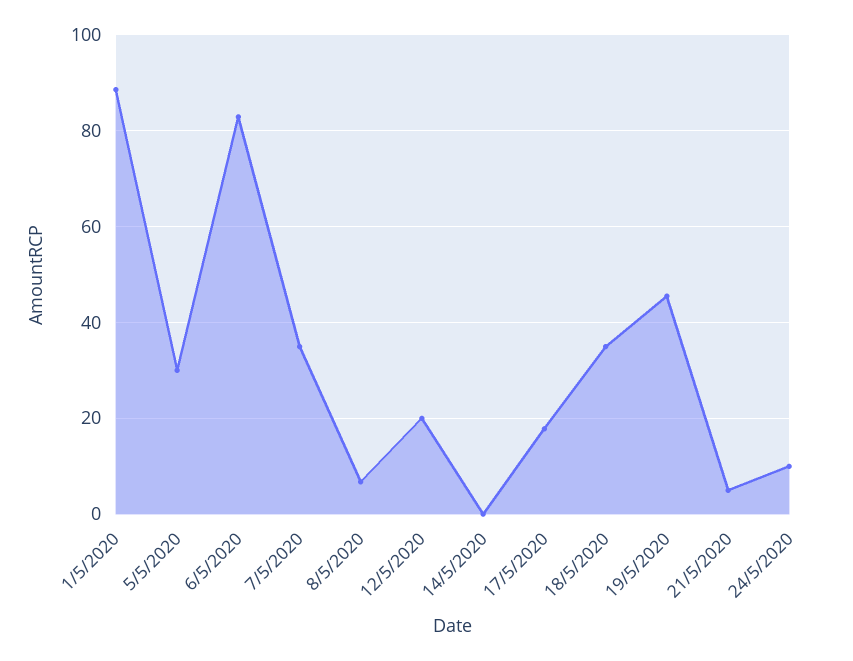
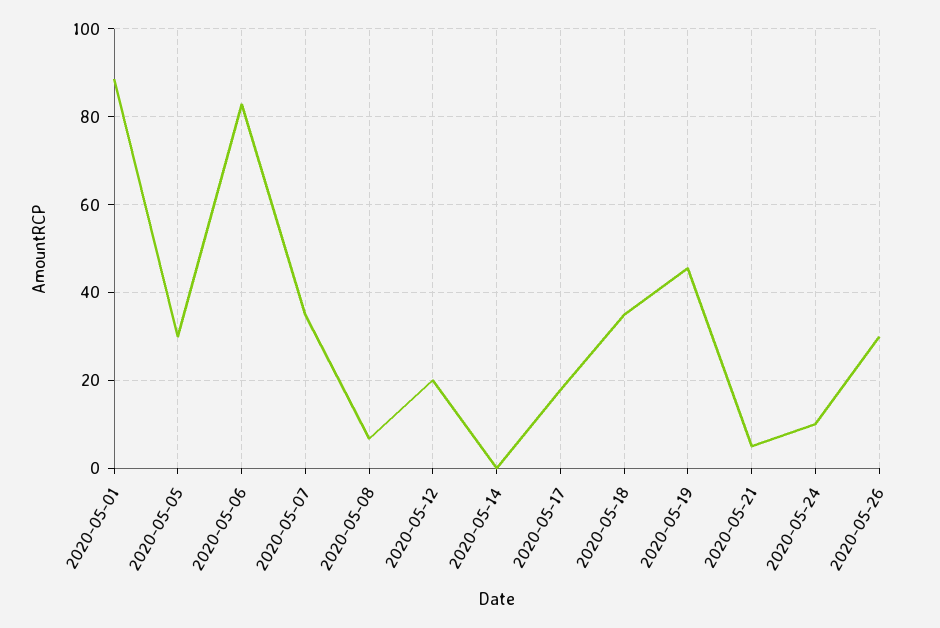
2020-05-26: none -> 30

